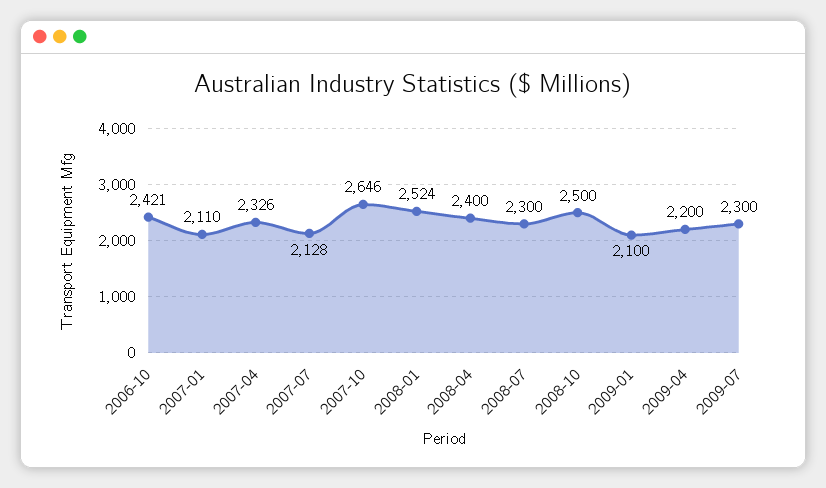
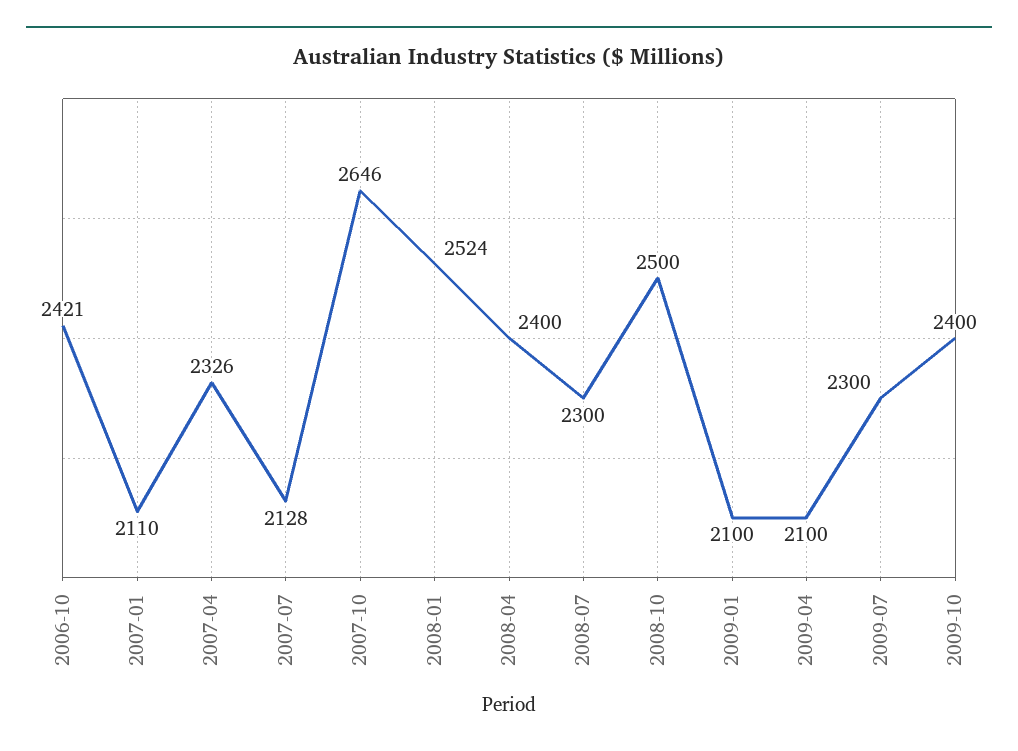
2009-04: 2200 -> 2100
2009-10: none -> 2400

